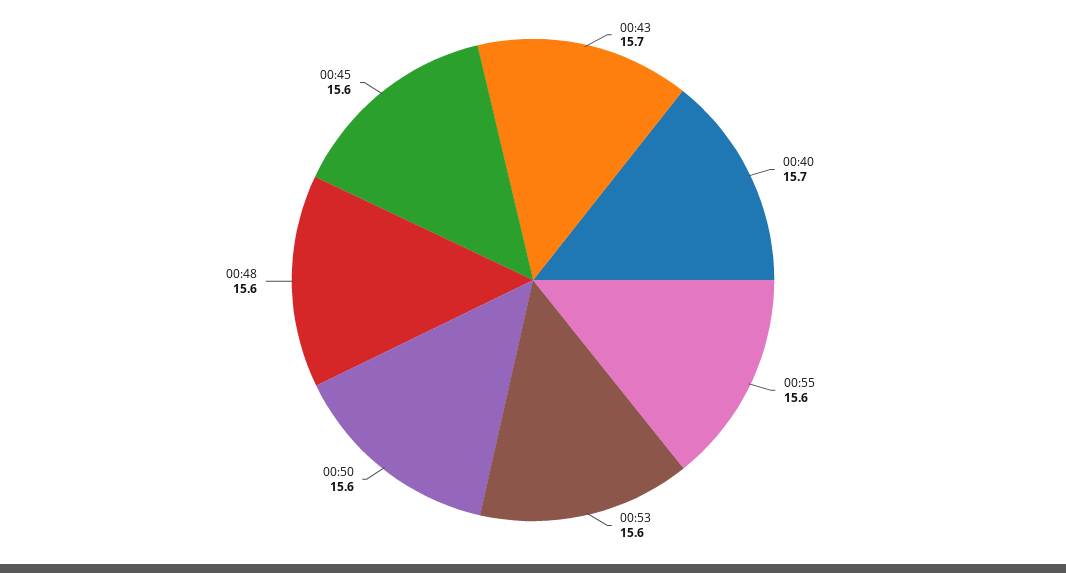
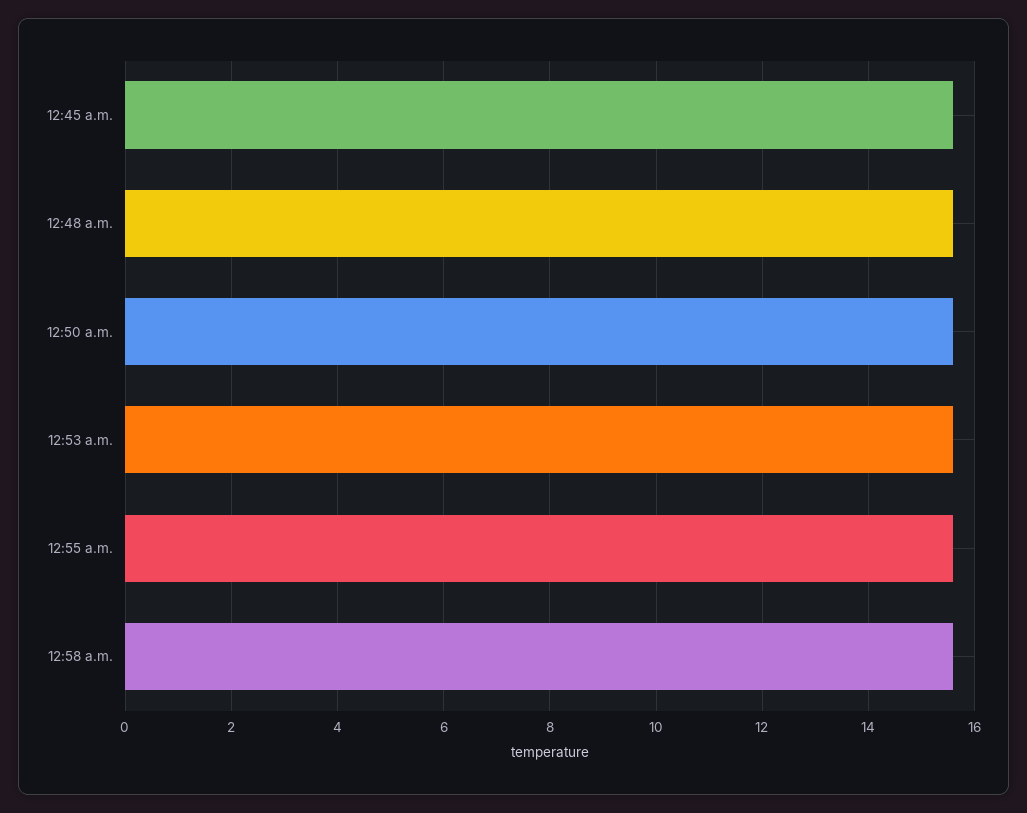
00:43: 15.7 -> none
00:40: 15.7 -> none
12:58 a.m.: none -> 15.5

